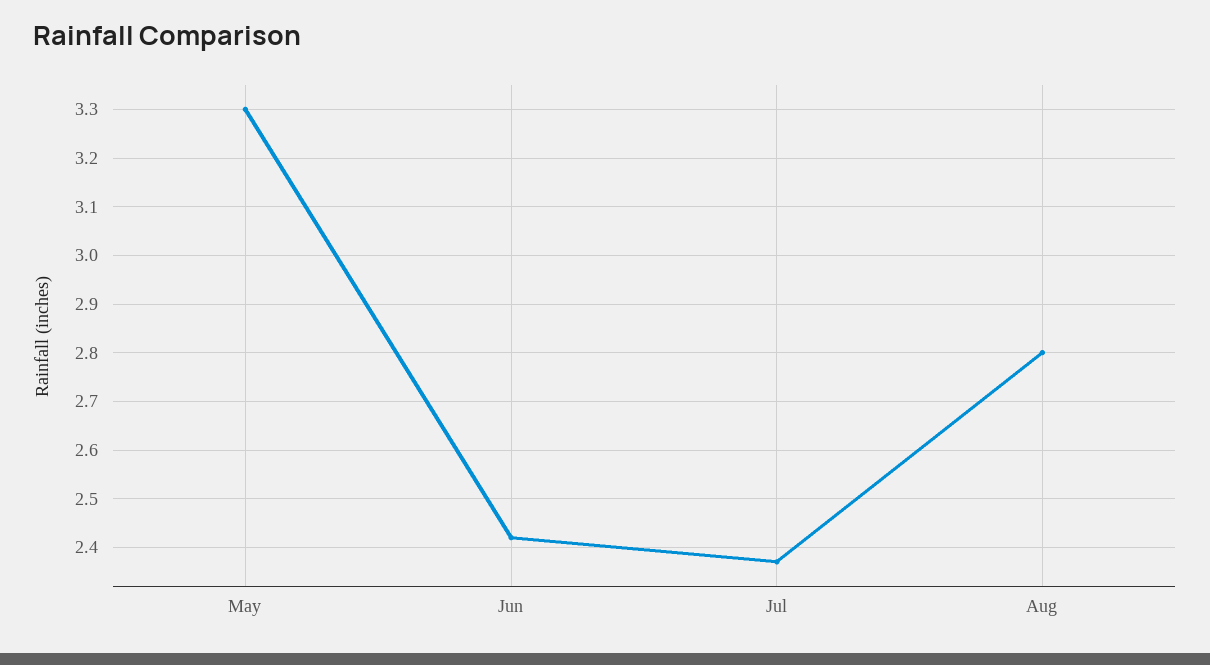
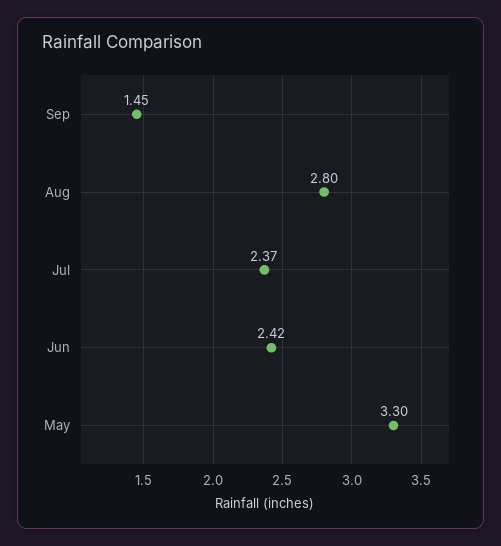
Sep: none -> 1.45

